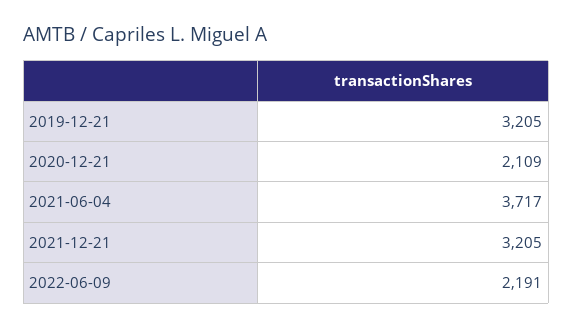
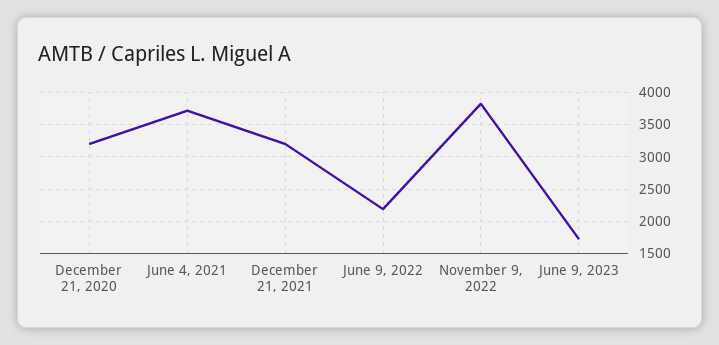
2019-12-21: 3205 -> none
2020-12-21: 2109 -> 3200
November 9, 2022: none -> 3800
June 9, 2023: none -> 1700

